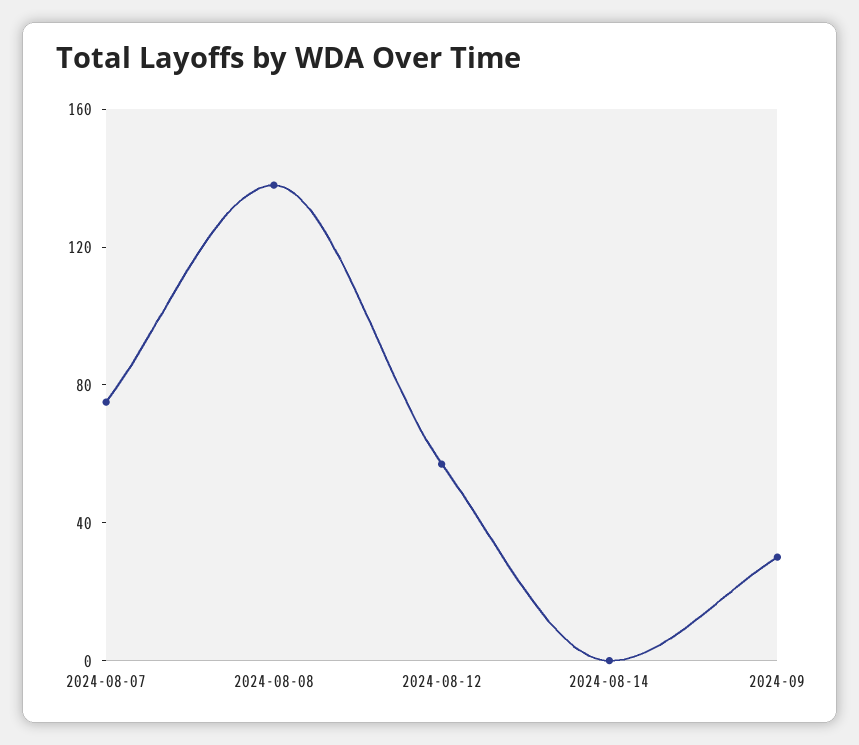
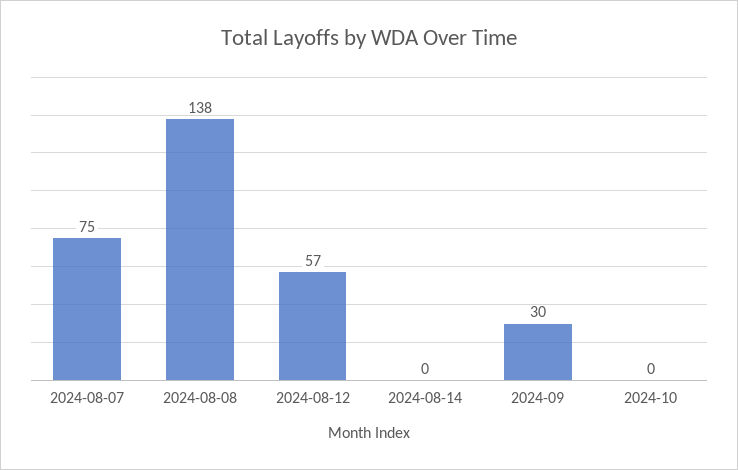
2024-10: none -> 0

